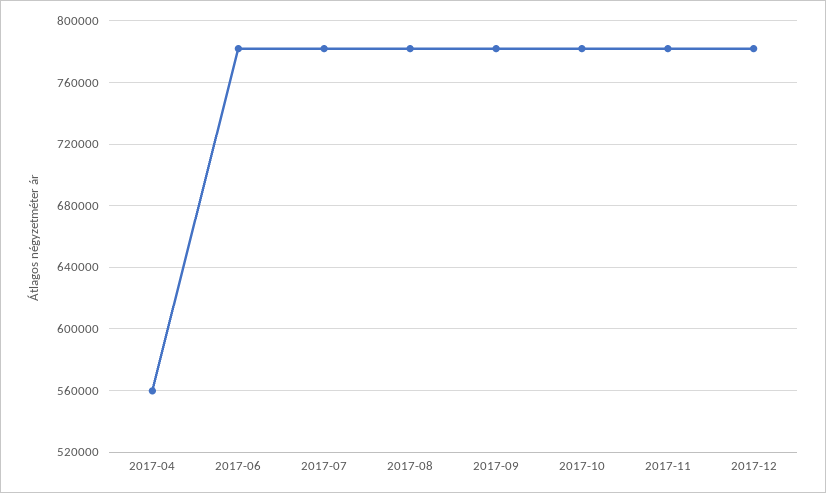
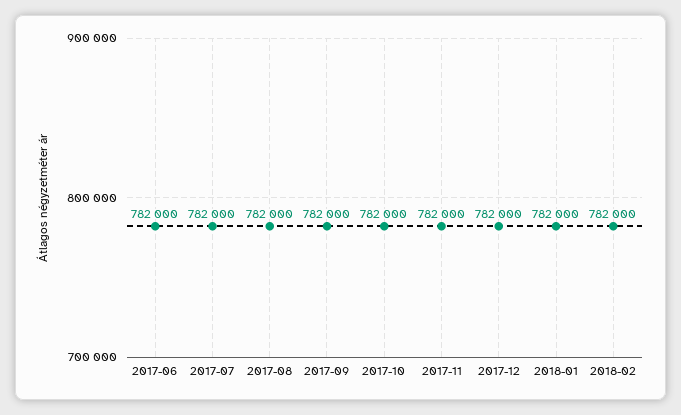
2017-04: 560000 -> none
2018-01: none -> 782000
2018-02: none -> 782000

